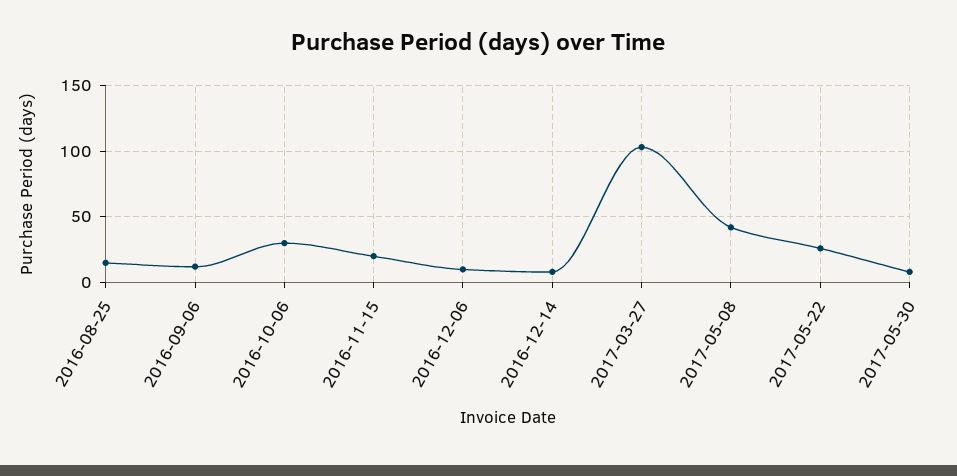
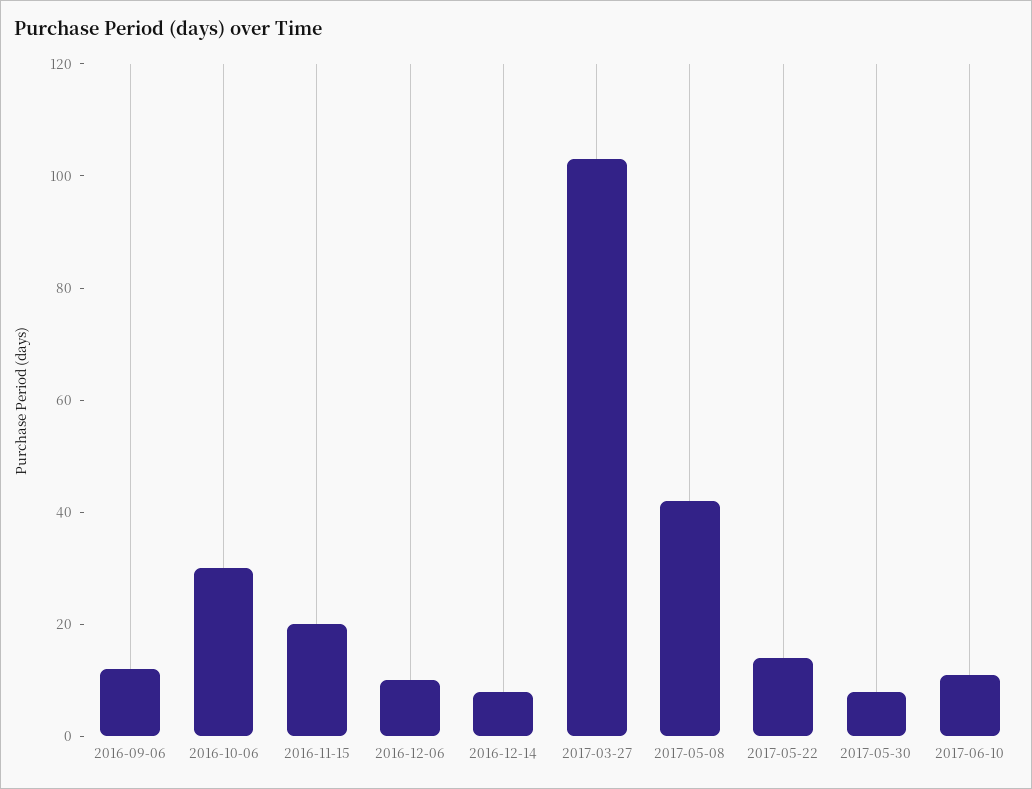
2016-08-25: 15 -> none
2017-05-22: 25 -> 15
2017-06-10: none -> 10

